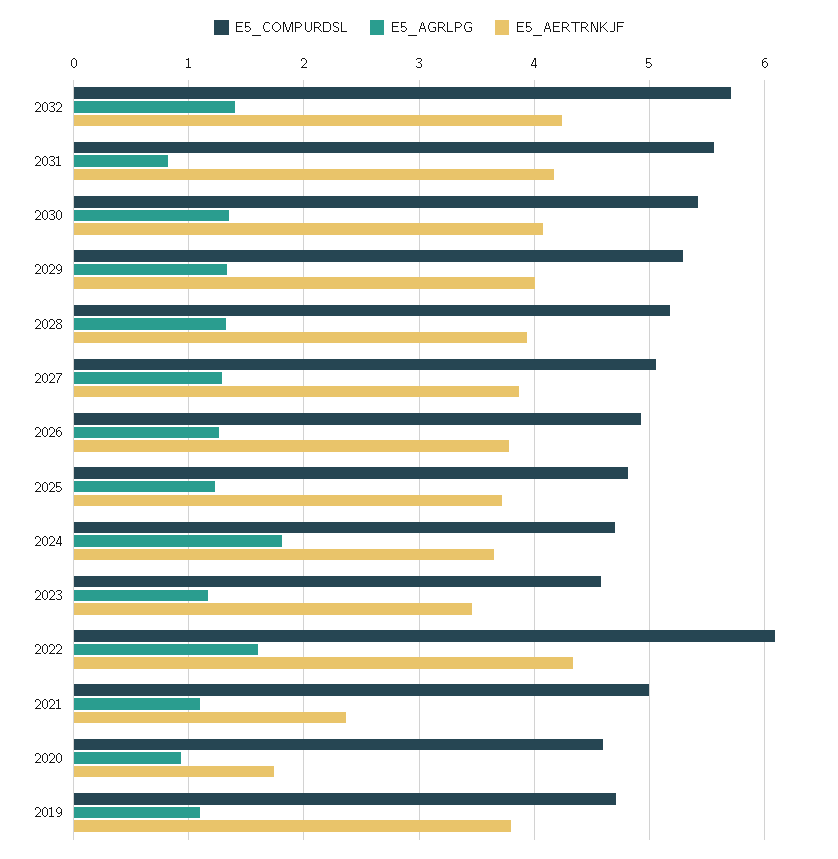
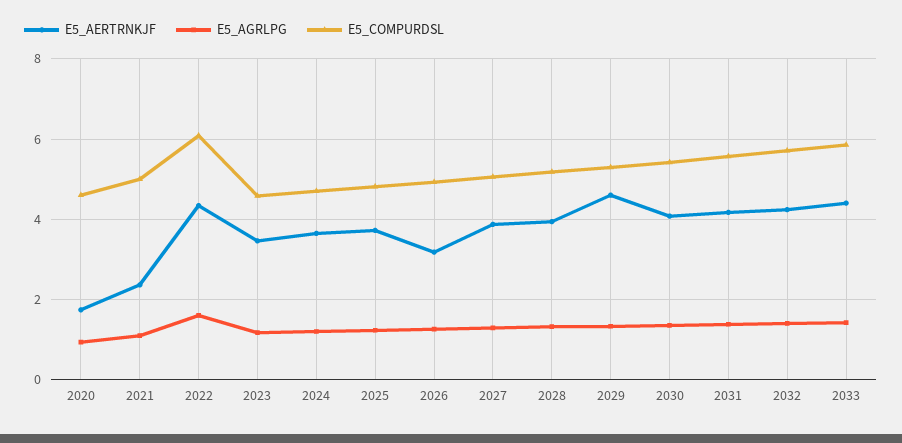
E5_AGRLPG, 2031: 0.8 -> 1.4
E5_AERTRNKJF, 2029: 4 -> 4.6
E5_AERTRNKJF, 2026: 3.8 -> 3.2
E5_AGRLPG, 2024: 1.8 -> 1.2
E5_COMPURDSL, 2019: 4.7 -> none
E5_AGRLPG, 2019: 1.1 -> none
E5_AERTRNKJF, 2019: 3.8 -> none
E5_AERTRNKJF, 2033: none -> 4.4
E5_AGRLPG, 2033: none -> 1.4
E5_COMPURDSL, 2033: none -> 5.8

